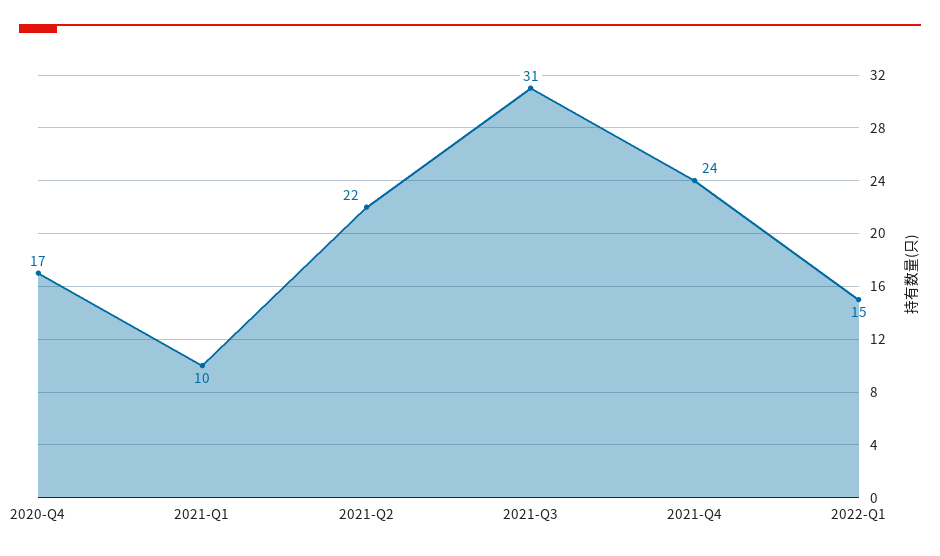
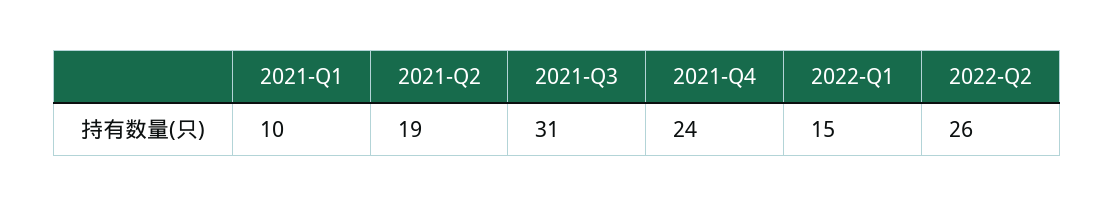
2020-Q4: 17 -> none
2021-Q2: 22 -> 19
2022-Q2: none -> 26

